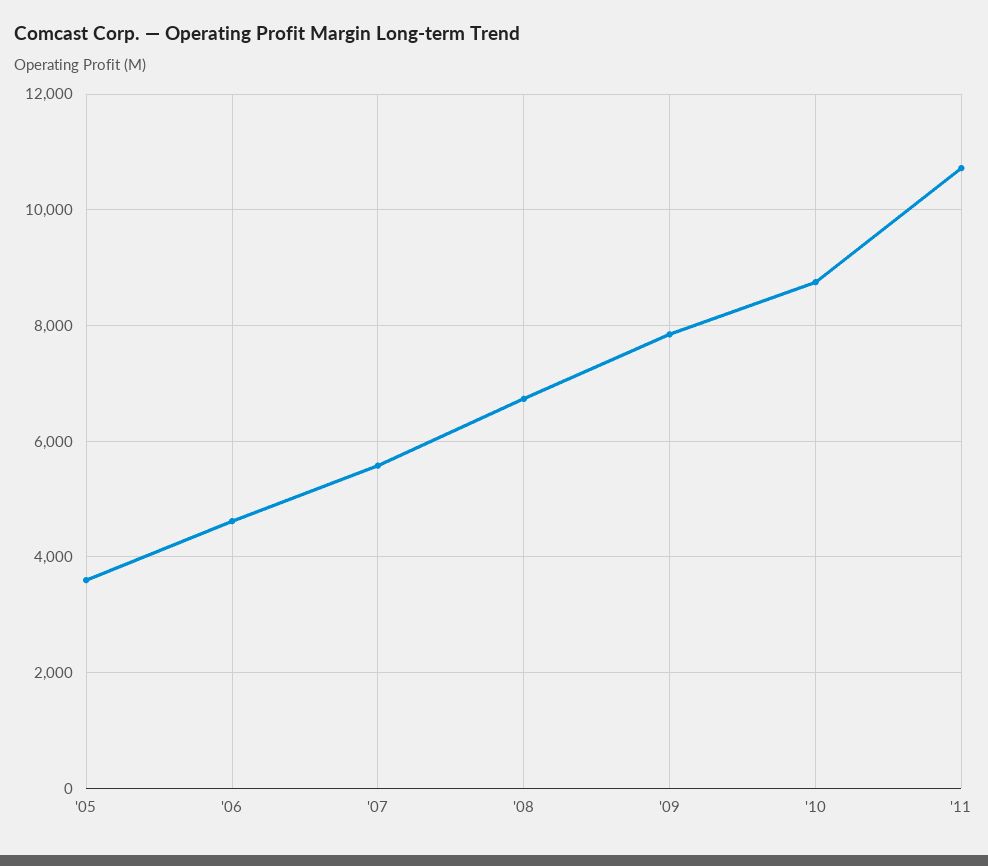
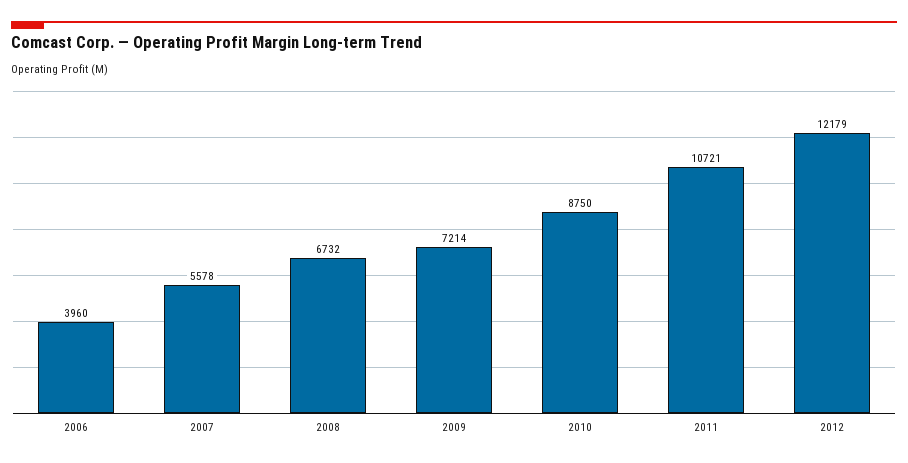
'05: 3600 -> none
'06: 4600 -> 3960
'09: 7800 -> 7214
2012: none -> 12179

